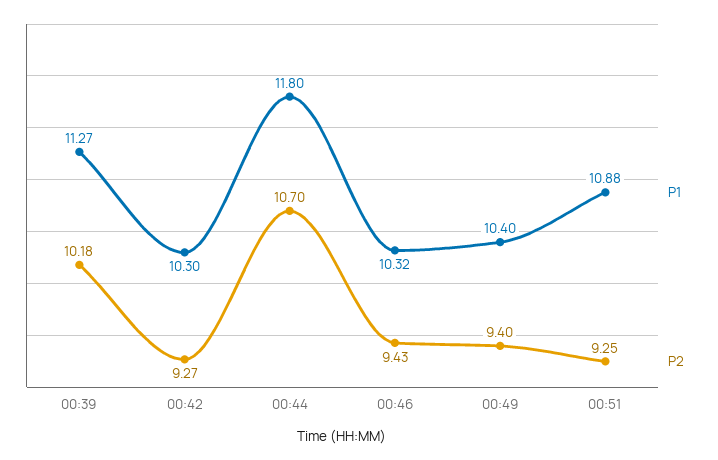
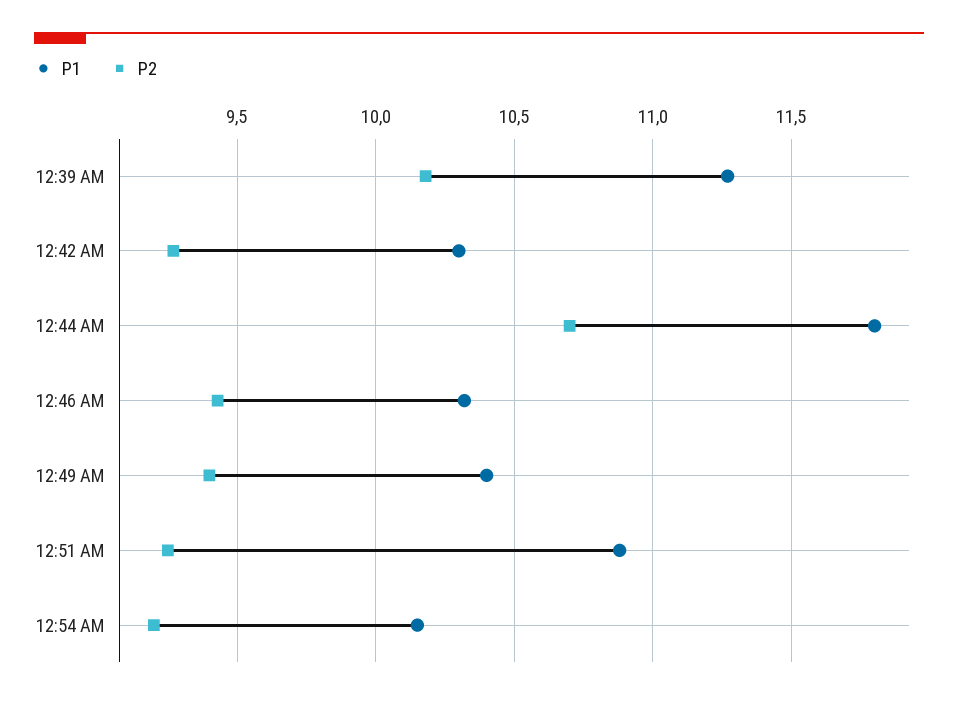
P1, 12:54 AM: none -> 10.15
P2, 12:54 AM: none -> 9.2

